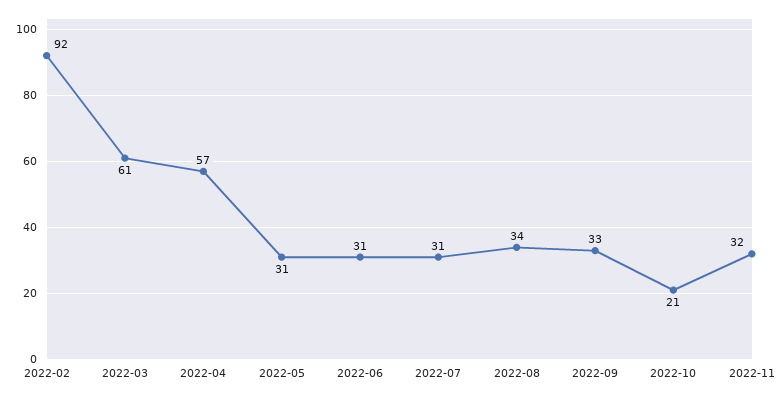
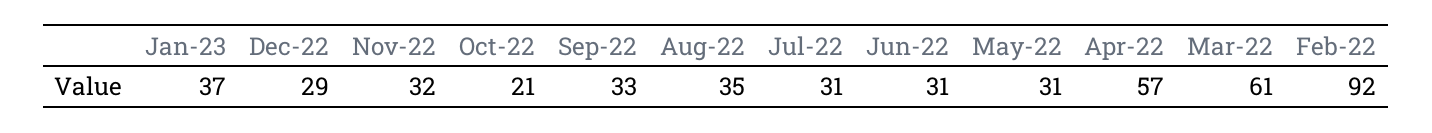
2022-08: 34 -> 35
Jan-23: none -> 37
Dec-22: none -> 29

